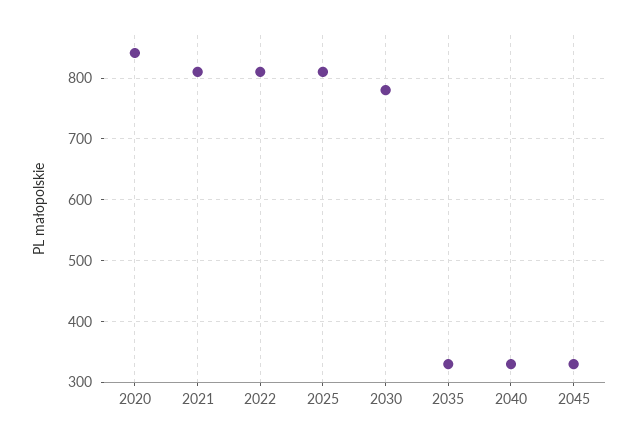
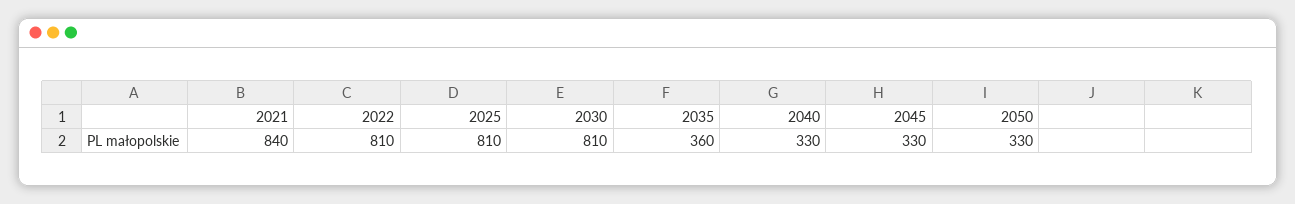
2020: 840 -> none
2021: 810 -> 840
2030: 780 -> 810
2035: 330 -> 360
2050: none -> 330

